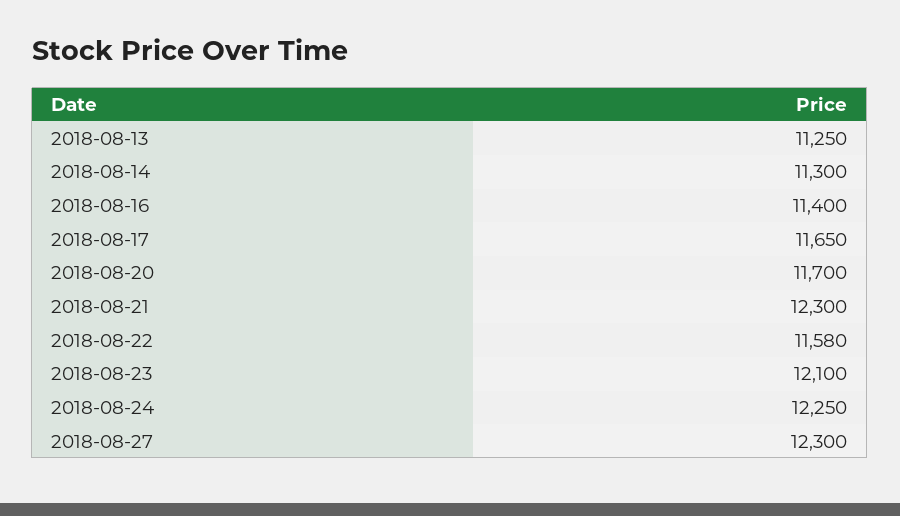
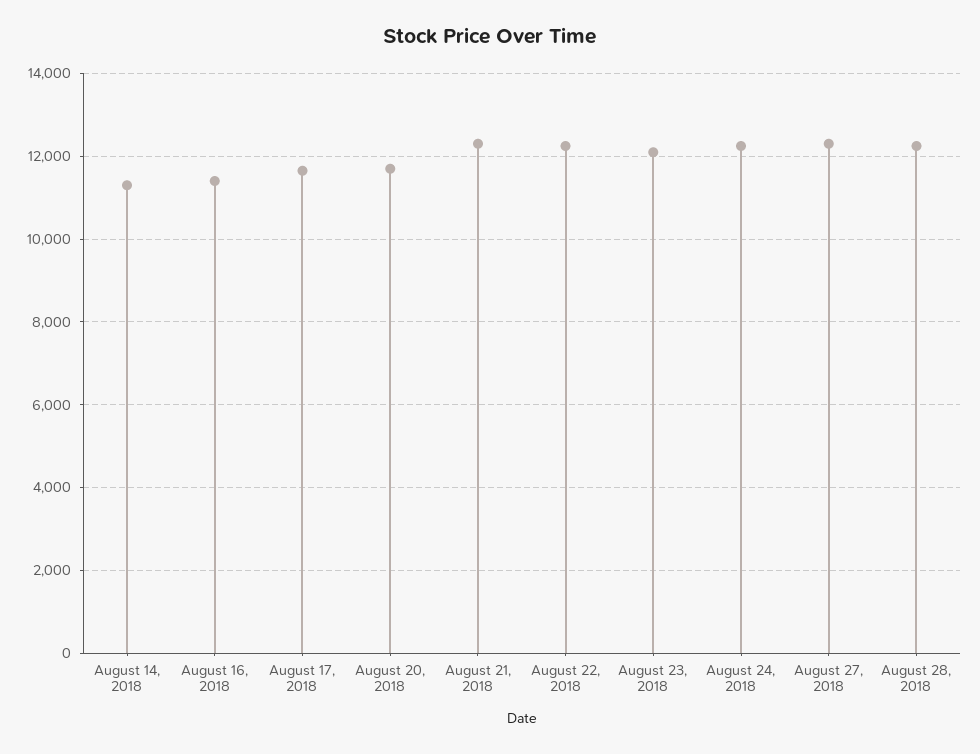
2018-08-13: 11250 -> none
2018-08-22: 11580 -> 12200
August 28, 2018: none -> 12200

